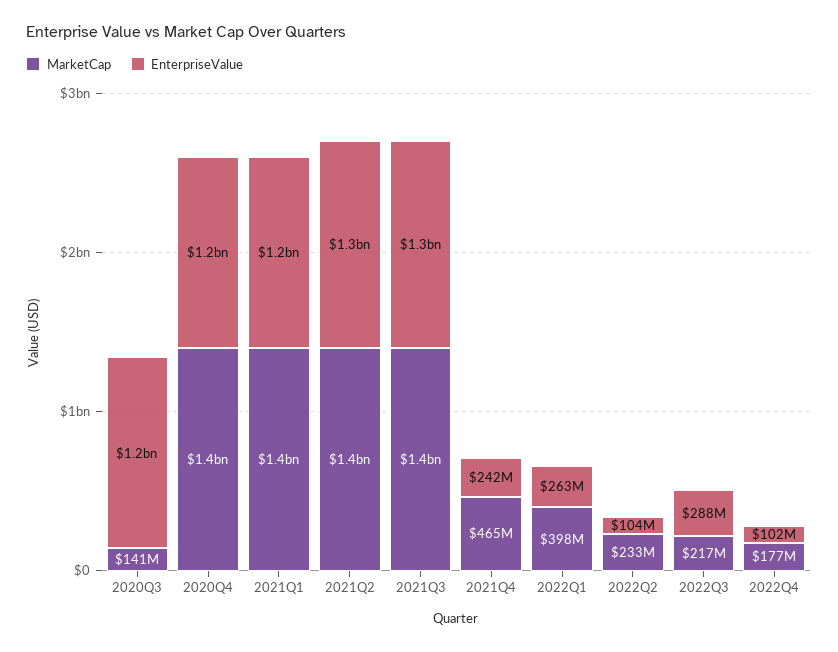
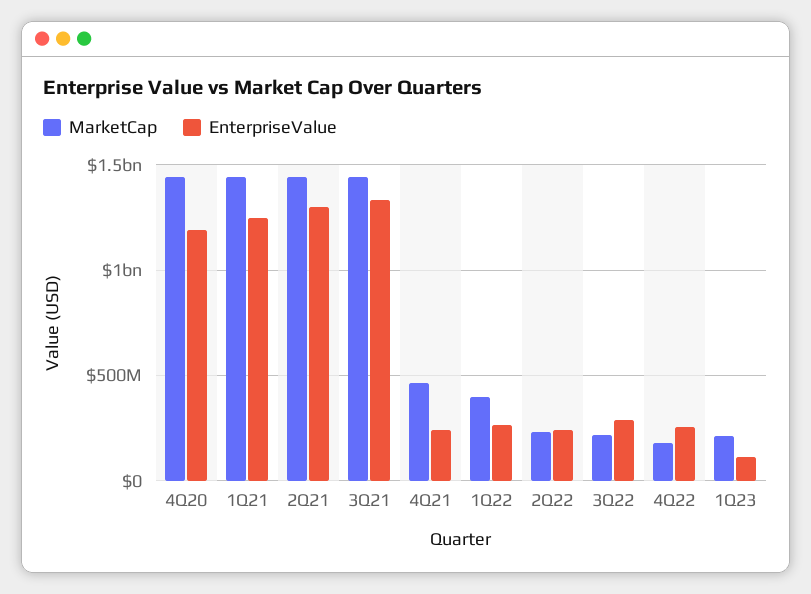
MarketCap, 2020Q3: 141000000 -> none
EnterpriseValue, 2020Q3: 1200000000 -> none
EnterpriseValue, 2022Q2: 104000000 -> 250000000
EnterpriseValue, 2022Q4: 102000000 -> 250000000
MarketCap, 1Q23: none -> 200000000
EnterpriseValue, 1Q23: none -> 100000000

